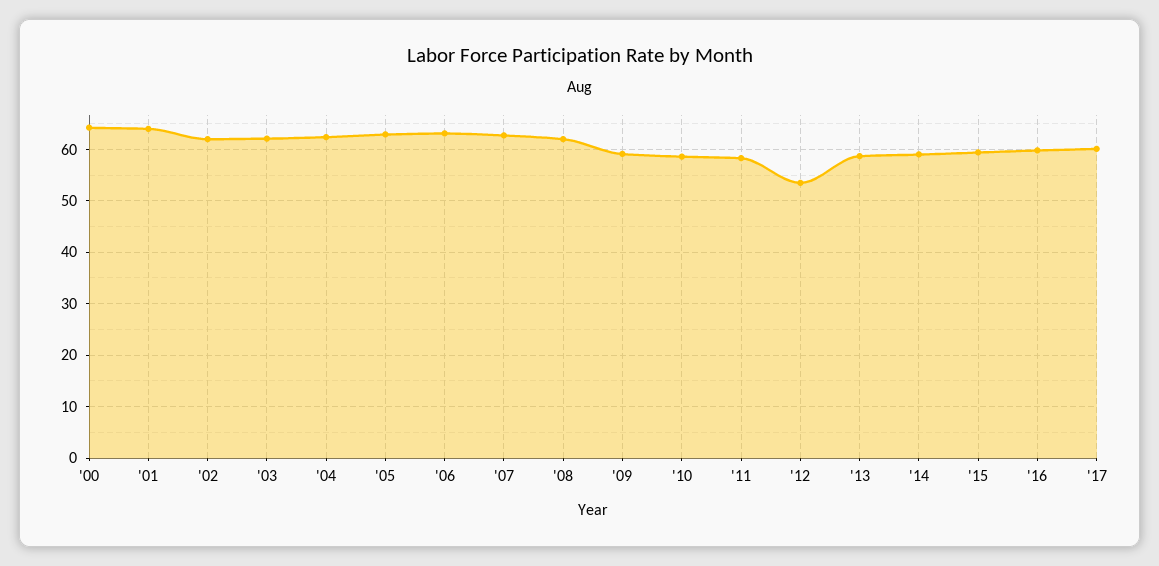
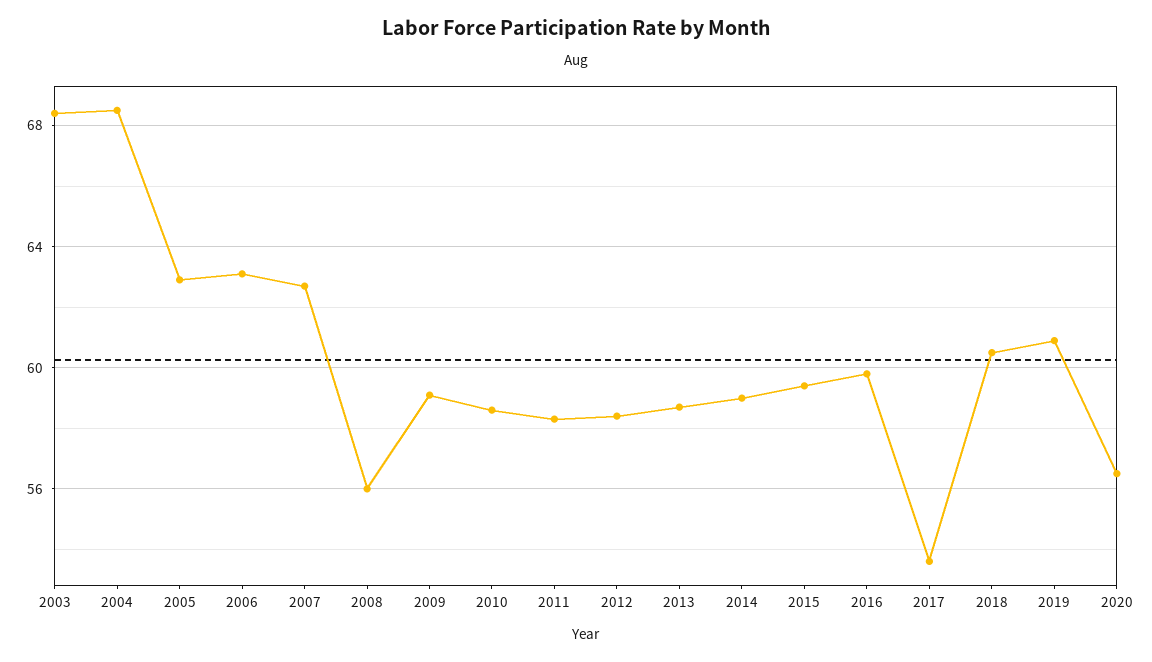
'00: 64 -> none
'01: 64 -> none
'02: 62 -> none
'03: 62 -> 68.5
'04: 62 -> 68.5
'08: 62 -> 56
'12: 54 -> 58.5
'17: 60 -> 53.5
2018: none -> 60.5
2019: none -> 61
2020: none -> 56.5

